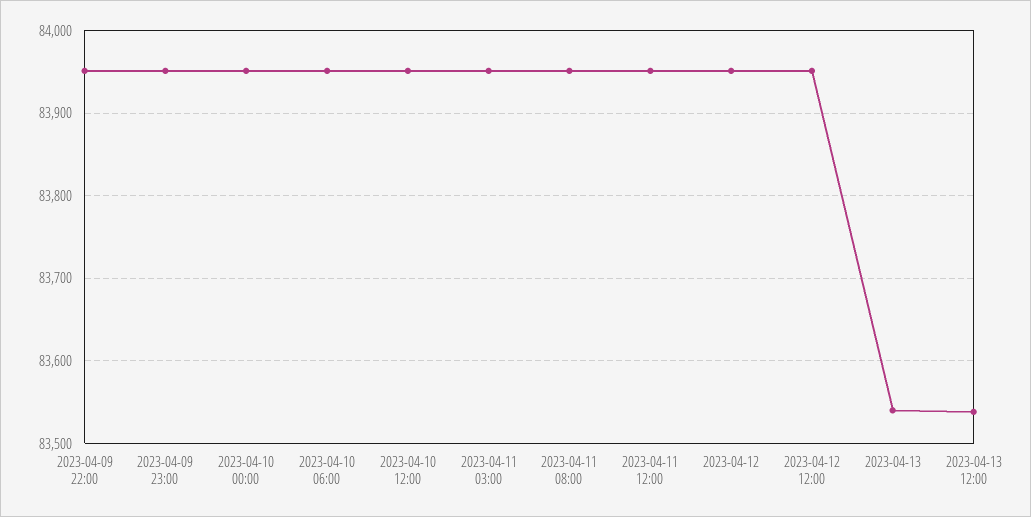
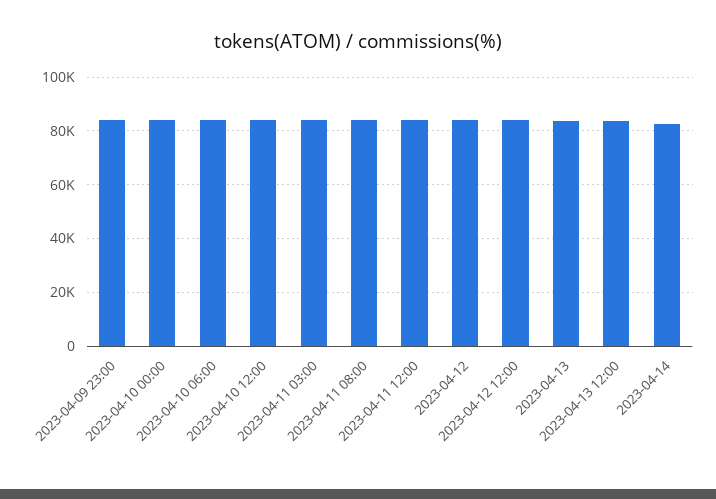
2023-04-09 22:00: 83950 -> none
2023-04-14: none -> 82500

